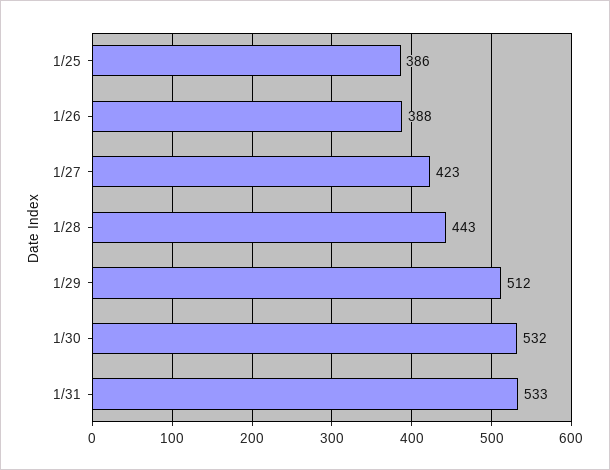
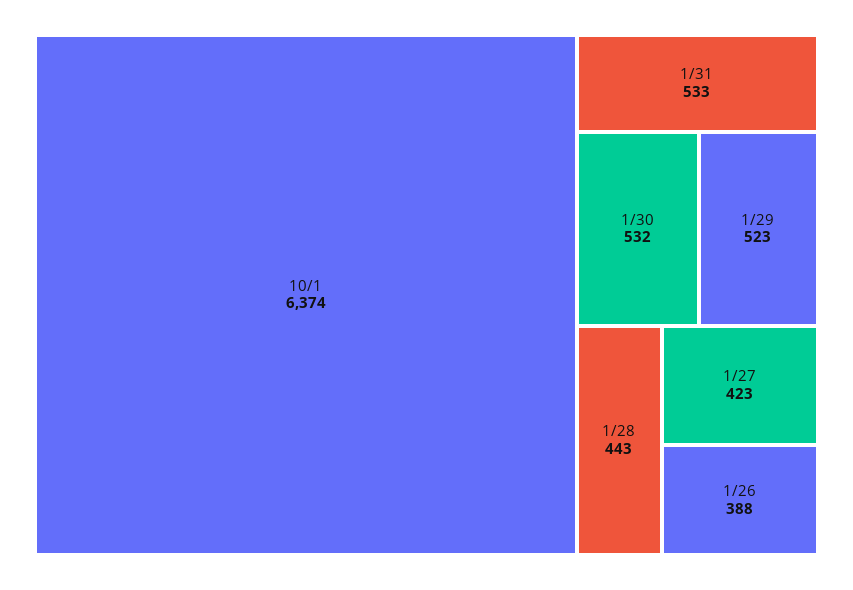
1/25: 386 -> none
1/29: 512 -> 523
10/1: none -> 6374

